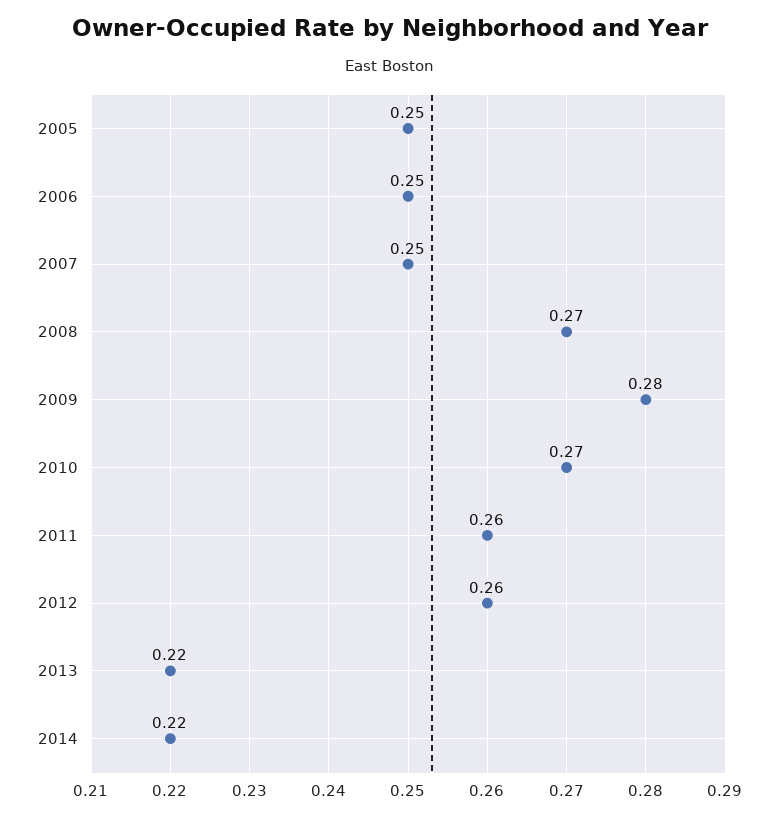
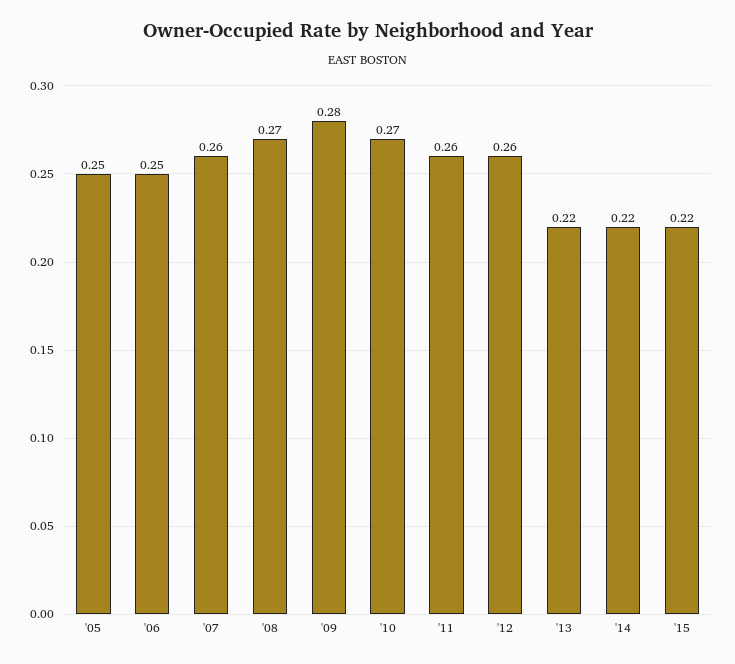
2007: 0.25 -> 0.26
'15: none -> 0.22

